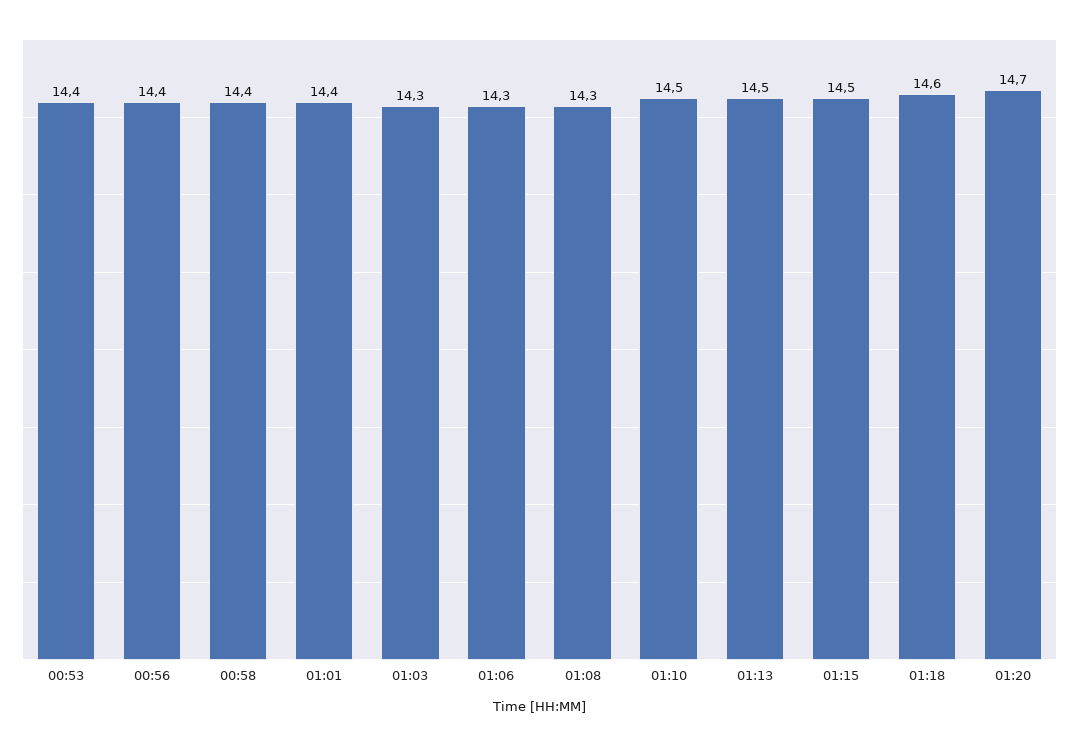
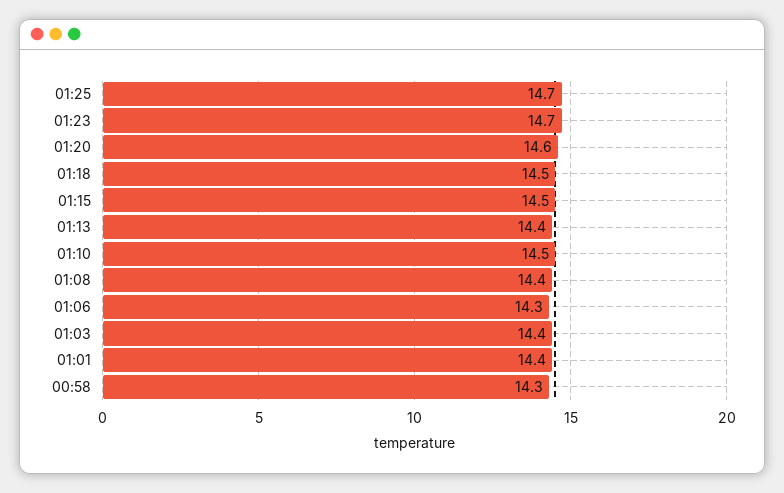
00:53: 14.4 -> none
00:56: 14.4 -> none
00:58: 14.4 -> 14.3
01:03: 14.3 -> 14.4
01:08: 14.3 -> 14.4
01:13: 14.5 -> 14.4
01:18: 14.6 -> 14.5
01:20: 14.7 -> 14.6
01:25: none -> 14.7
01:23: none -> 14.7

